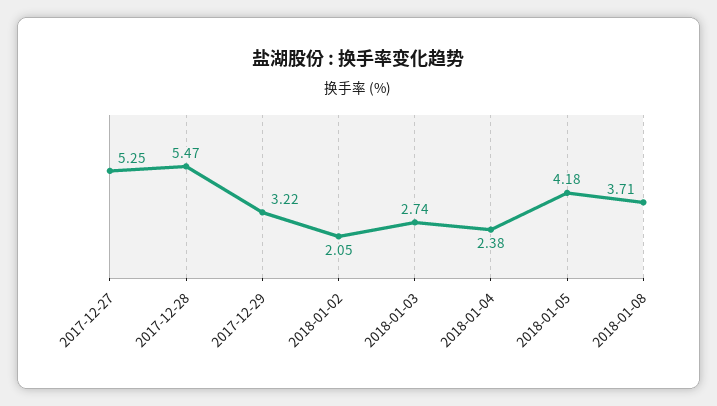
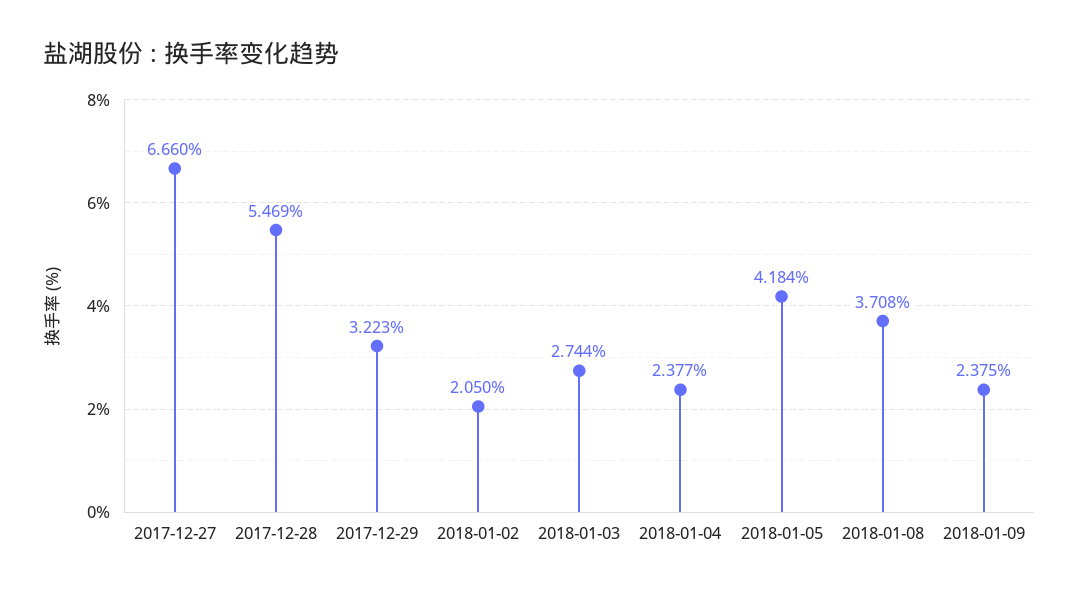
2017-12-27: 5.25 -> 6.66
2018-01-09: none -> 2.375

